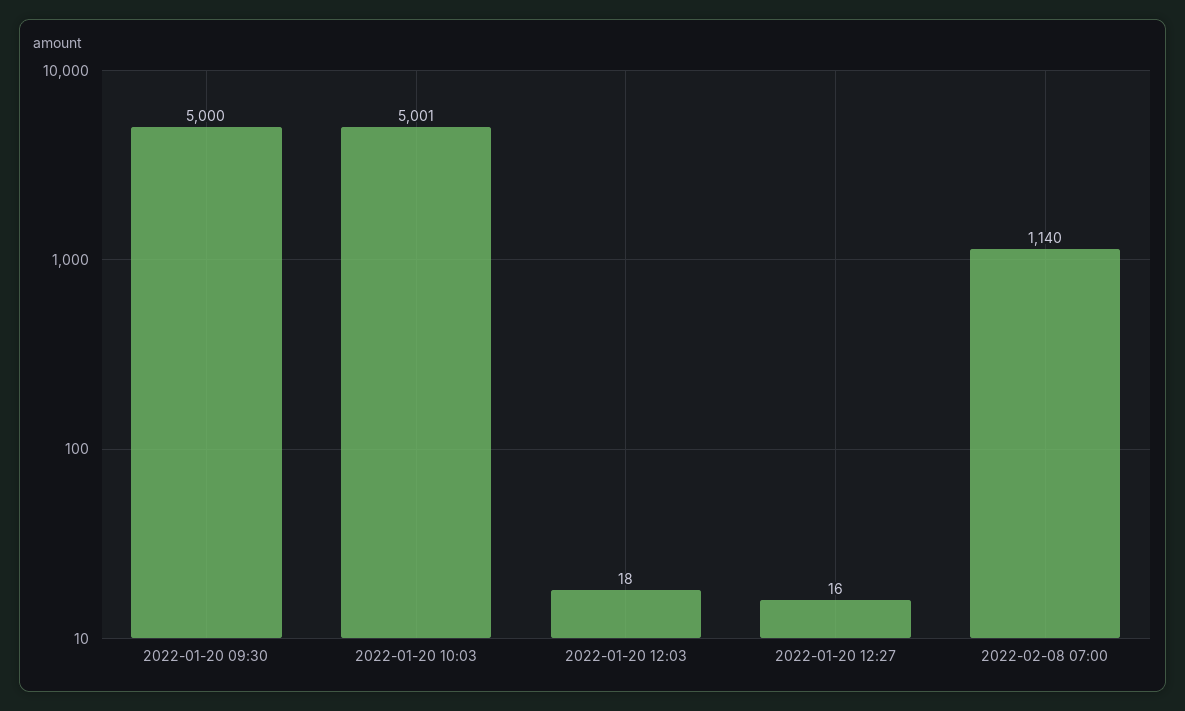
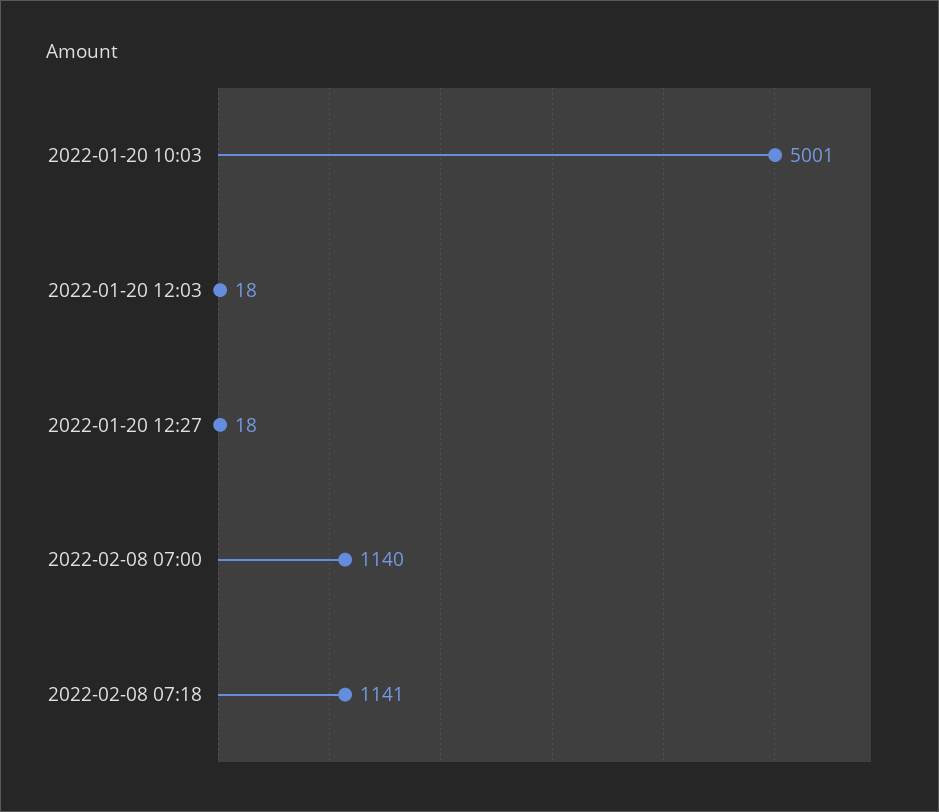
2022-01-20 09:30: 5000 -> none
2022-01-20 12:27: 16 -> 18
2022-02-08 07:18: none -> 1141

